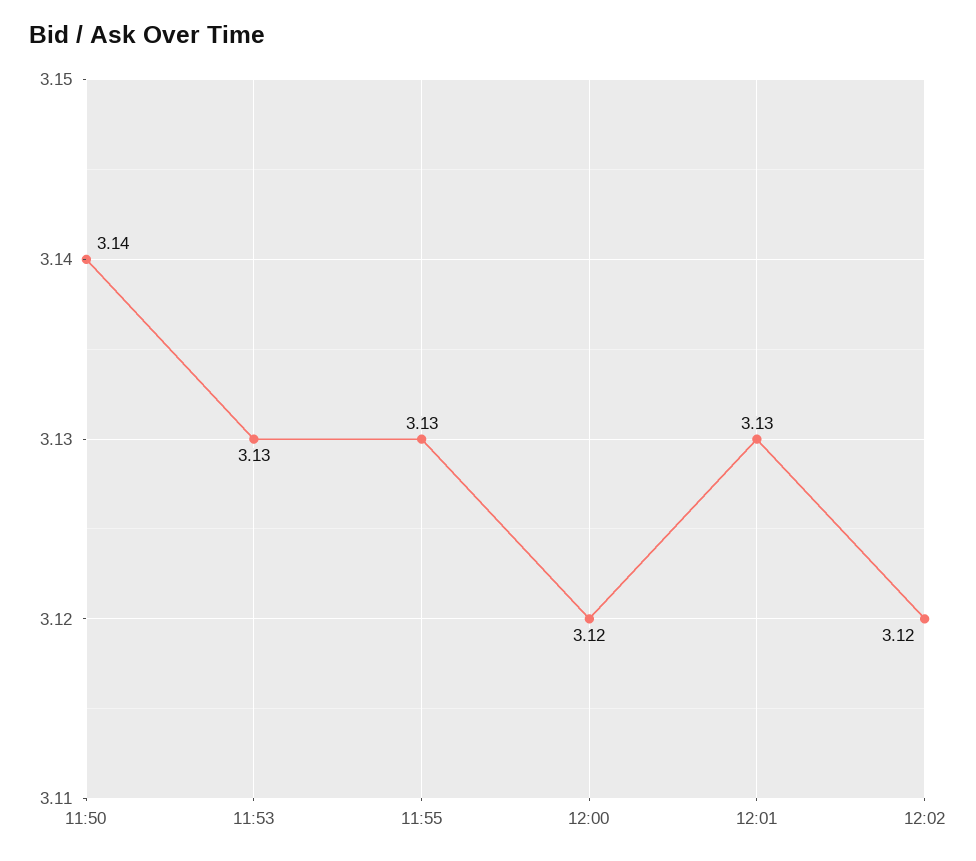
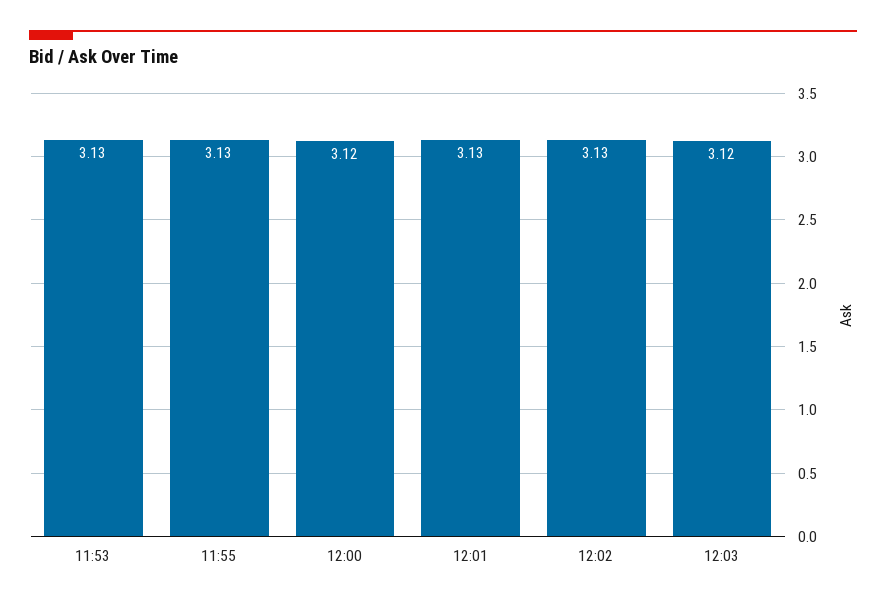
11:50: 3.14 -> none
12:02: 3.12 -> 3.13
12:03: none -> 3.12

